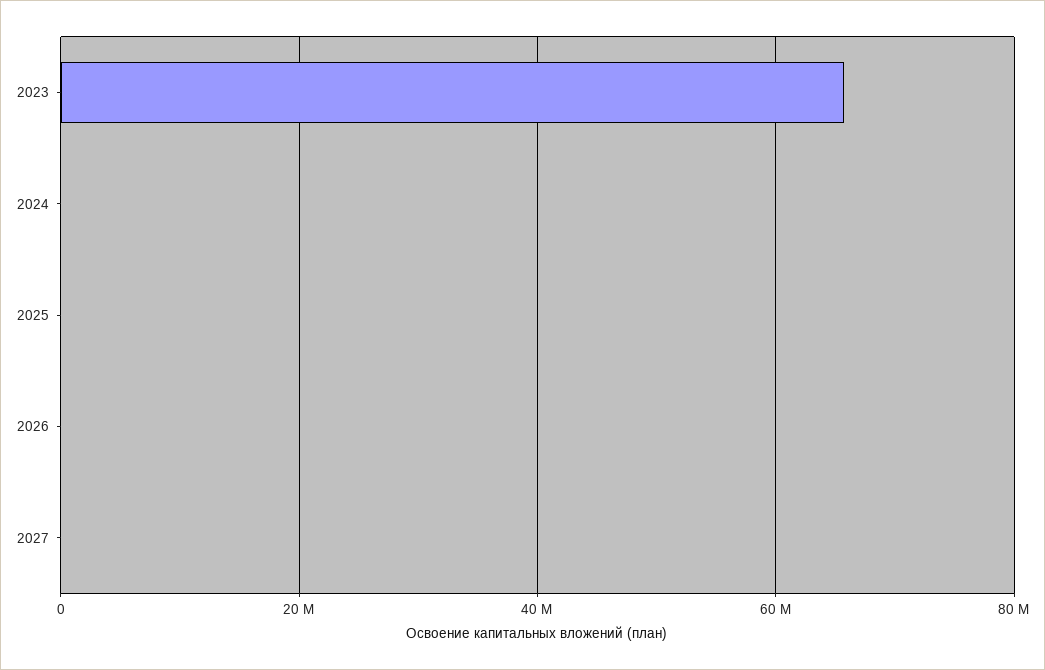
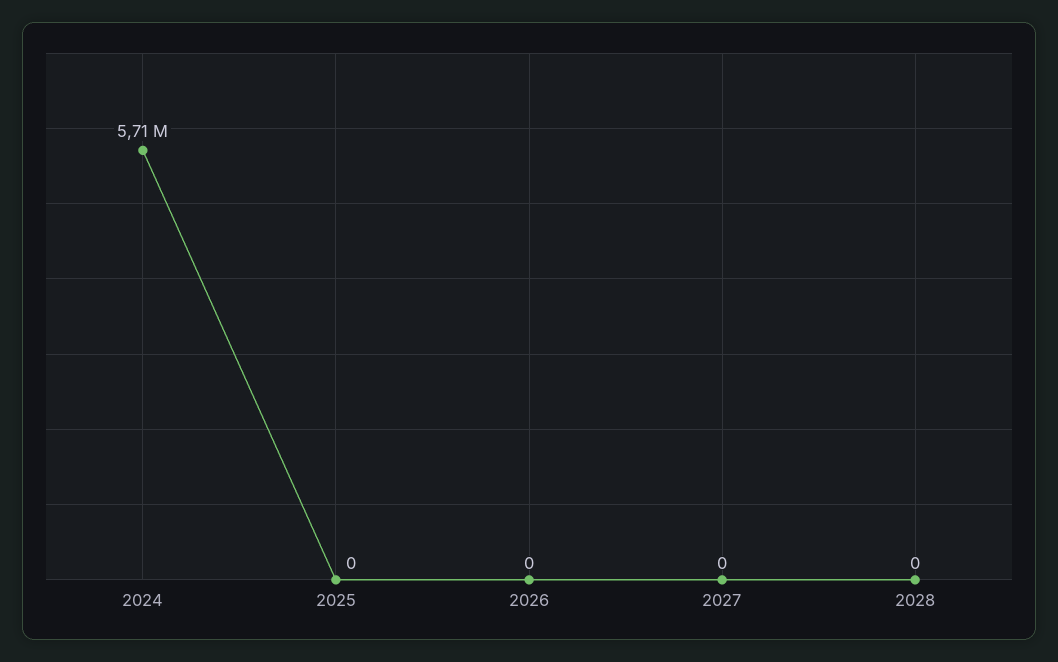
2023: 66000000 -> none
2024: 0 -> 5710000
2028: none -> 0

